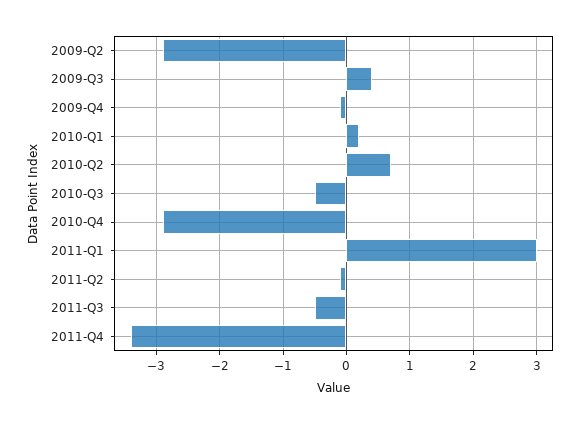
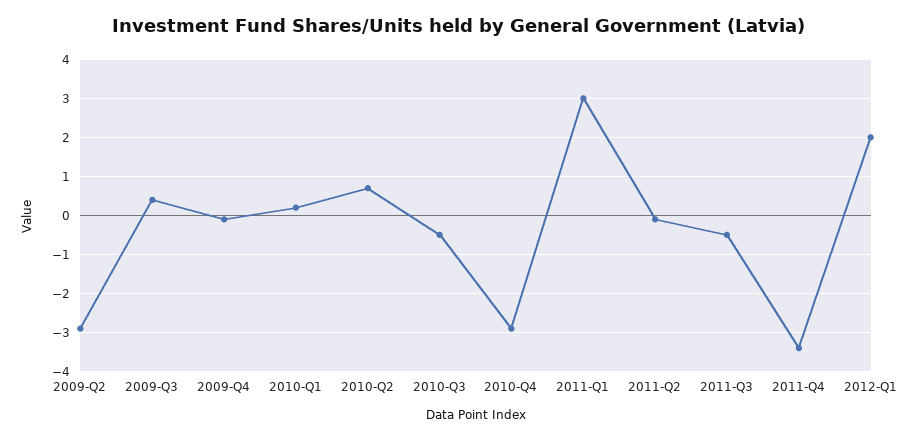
2012-Q1: none -> 2

